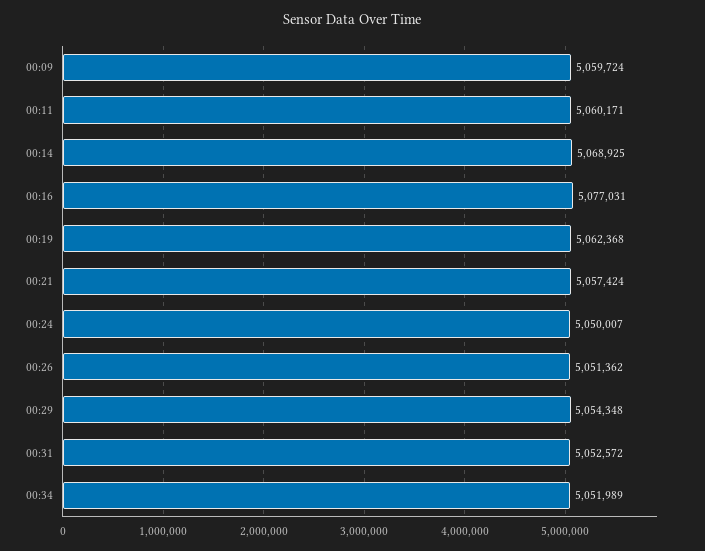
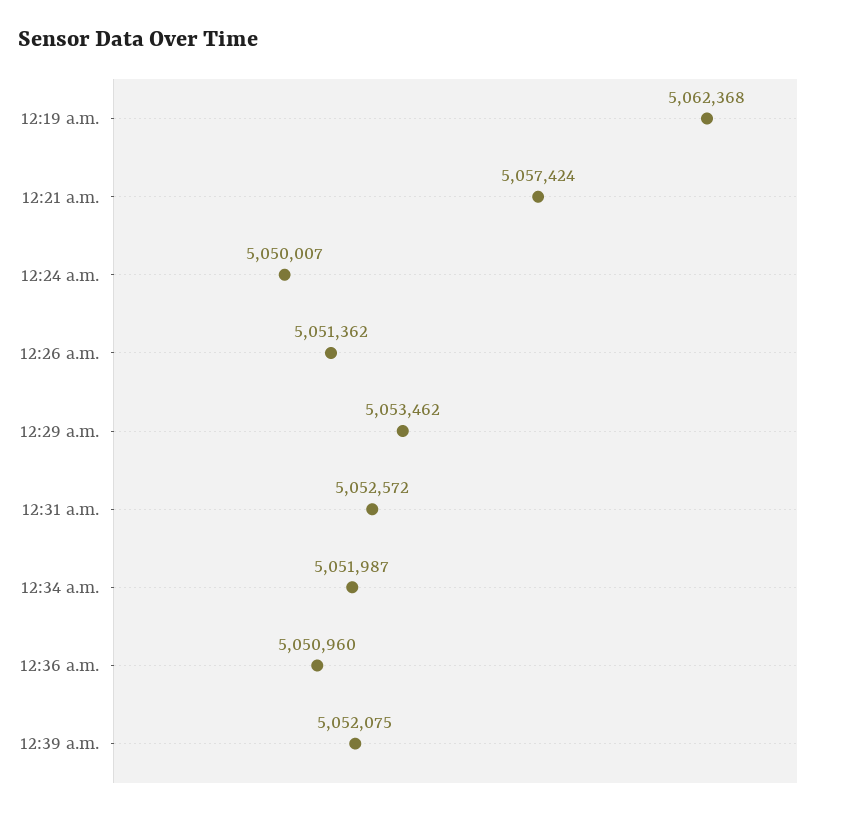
00:09: 5059724 -> none
00:11: 5060171 -> none
00:14: 5068925 -> none
00:16: 5077031 -> none
00:29: 5054348 -> 5053462
00:34: 5051989 -> 5051987
12:36 a.m.: none -> 5050960
12:39 a.m.: none -> 5052075

